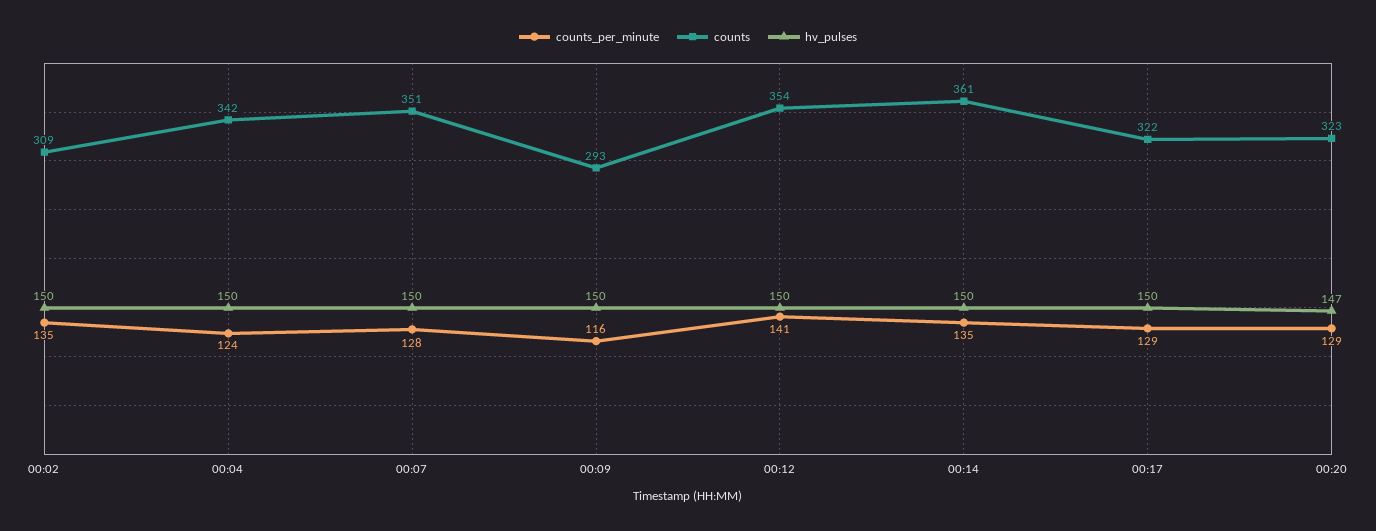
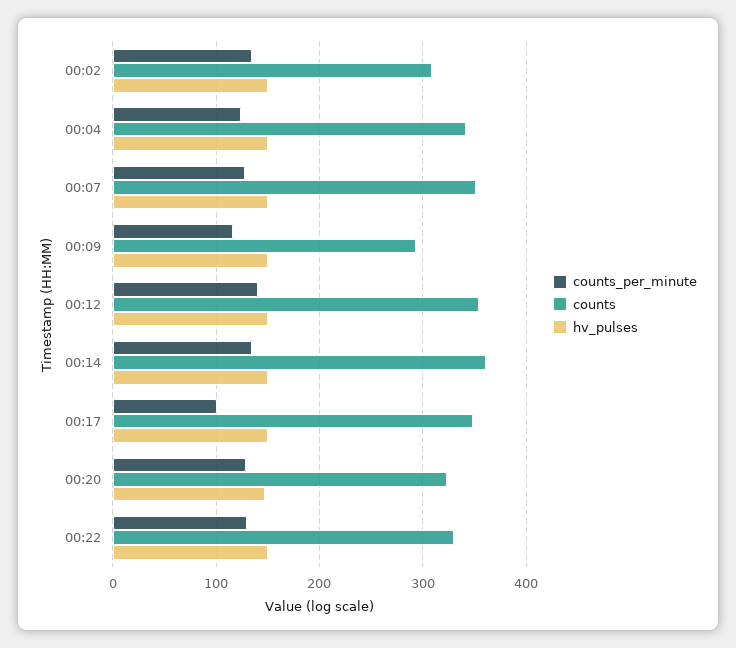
counts_per_minute, 00:17: 129 -> 100
counts, 00:17: 322 -> 350
counts_per_minute, 00:22: none -> 130
counts, 00:22: none -> 330
hv_pulses, 00:22: none -> 150

